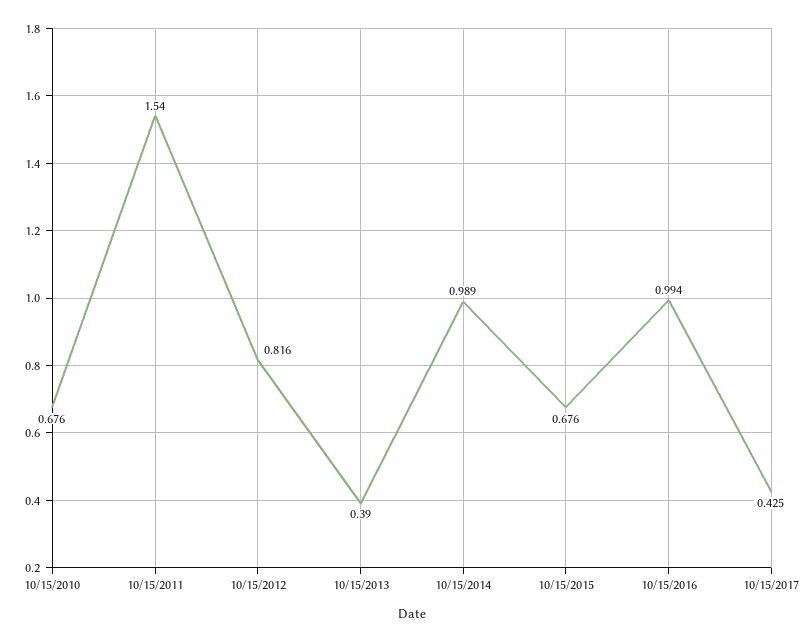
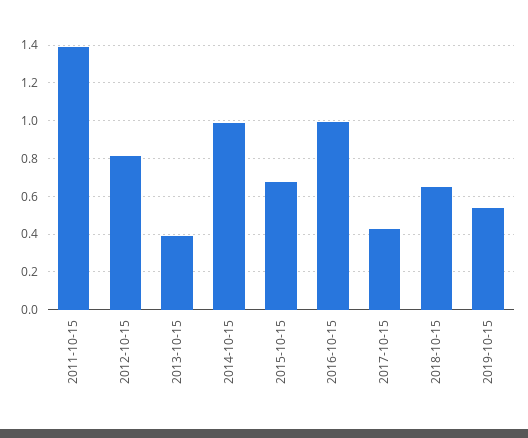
10/15/2010: 0.676 -> none
10/15/2011: 1.54 -> 1.4
2018-10-15: none -> 0.65
2019-10-15: none -> 0.55

